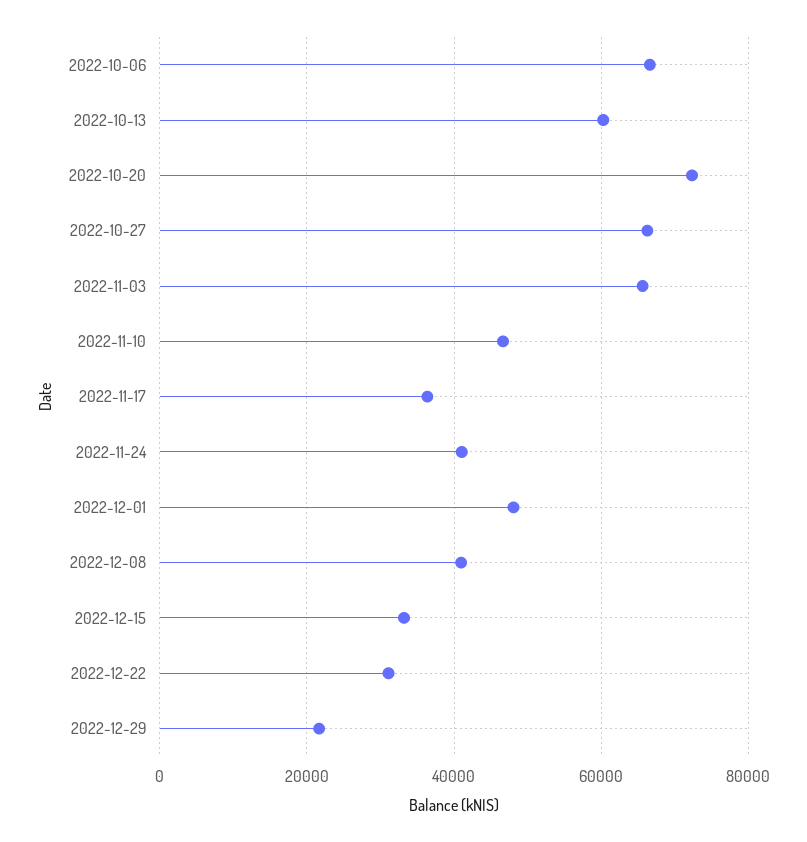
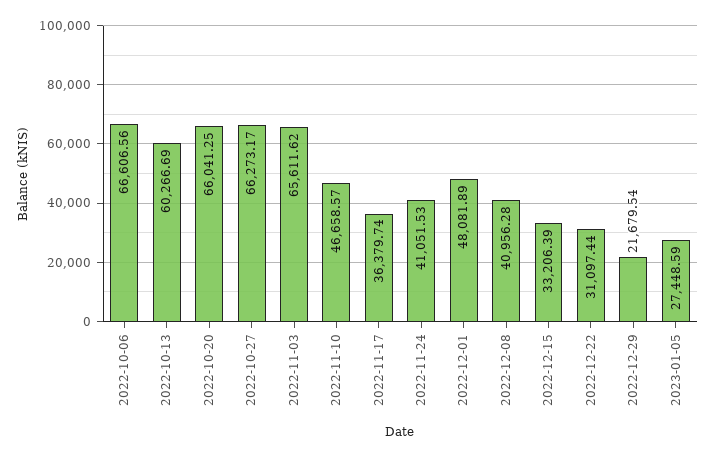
2022-10-20: 72000 -> 66041.25
2023-01-05: none -> 27448.59

